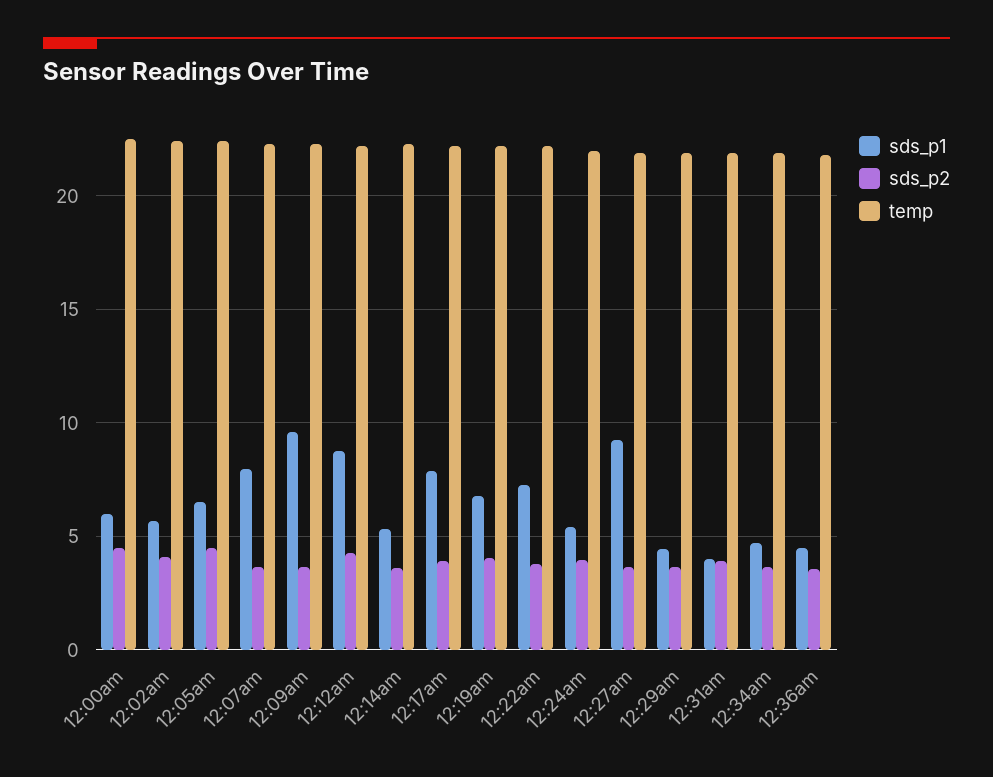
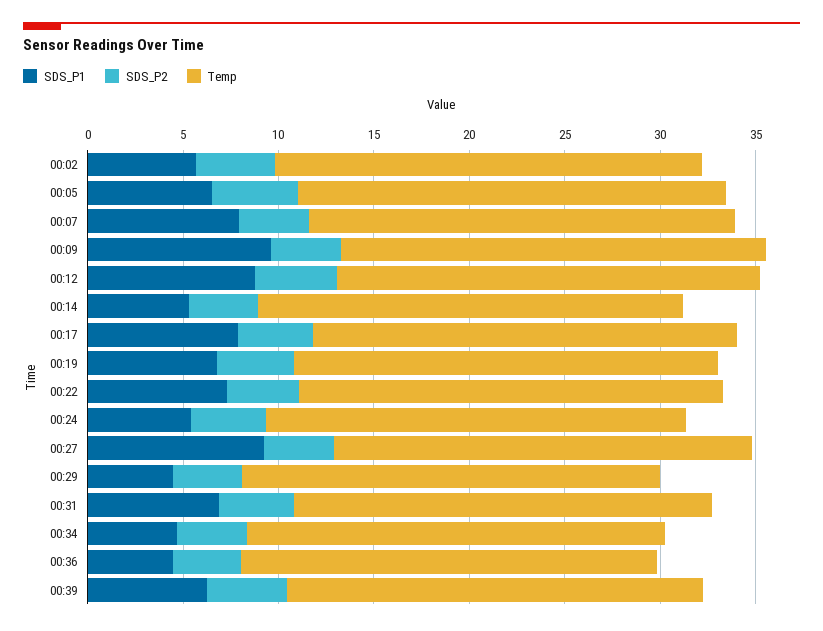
sds_p1, 12:00am: 6 -> none
sds_p2, 12:00am: 4.5 -> none
temp, 12:00am: 22.5 -> none
sds_p1, 12:31am: 4 -> 7
sds_p1, 00:39: none -> 6
sds_p2, 00:39: none -> 4
temp, 00:39: none -> 22

